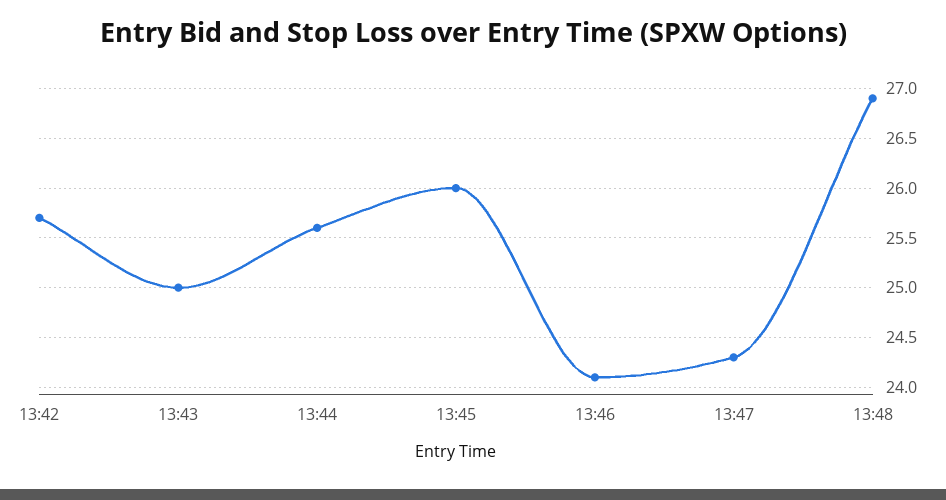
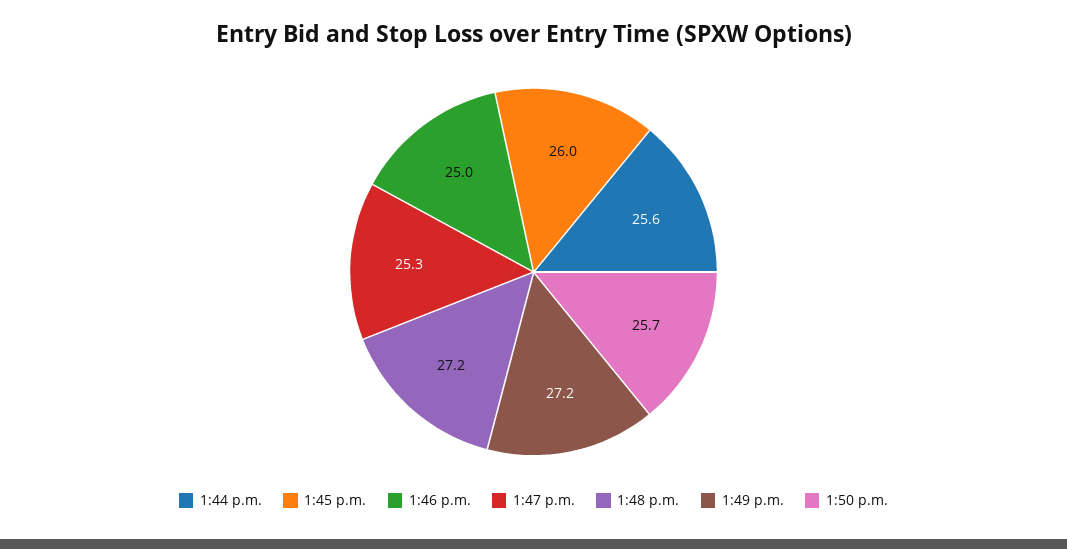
13:42: 25.7 -> none
13:43: 25 -> none
13:46: 24.1 -> 25
13:47: 24.3 -> 25.3
13:48: 26.9 -> 27.2
1:49 p.m.: none -> 27.2
1:50 p.m.: none -> 25.7

